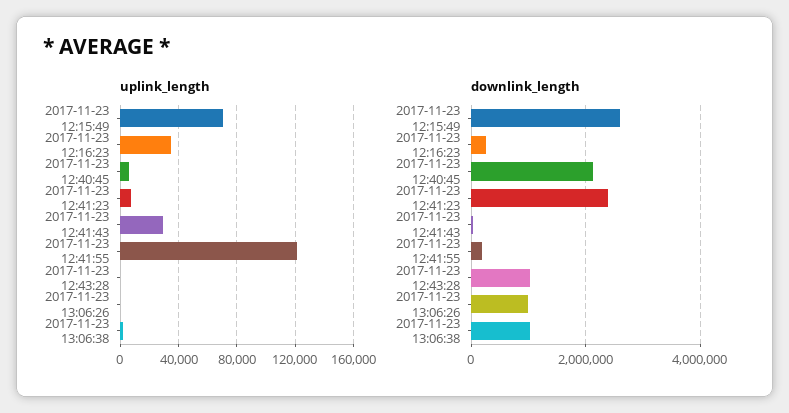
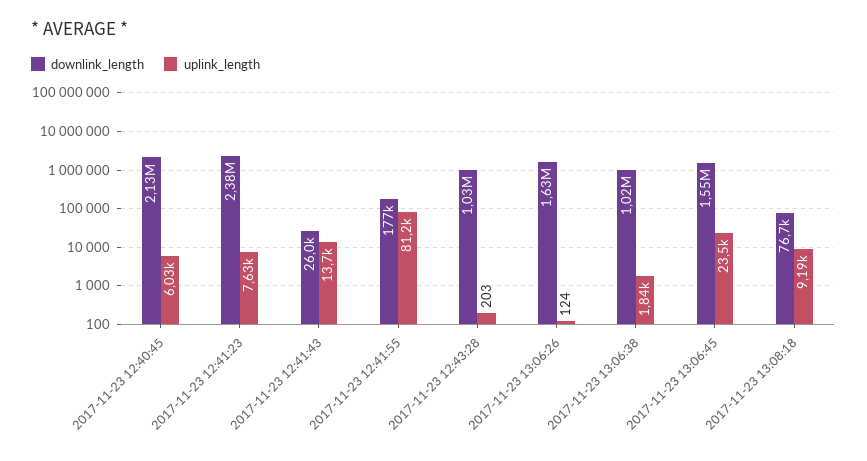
uplink_length, 2017-11-23 12:15:49: 70000 -> none
uplink_length, 2017-11-23 12:16:23: 35000 -> none
uplink_length, 2017-11-23 12:41:43: 30000 -> 13700
uplink_length, 2017-11-23 12:41:55: 120000 -> 81200
downlink_length, 2017-11-23 12:15:49: 2600000 -> none
downlink_length, 2017-11-23 12:16:23: 200000 -> none
downlink_length, 2017-11-23 13:06:26: 1000000 -> 1630000
downlink_length, 2017-11-23 13:06:45: none -> 1550000
uplink_length, 2017-11-23 13:06:45: none -> 23500
downlink_length, 2017-11-23 13:08:18: none -> 76700
uplink_length, 2017-11-23 13:08:18: none -> 9190

